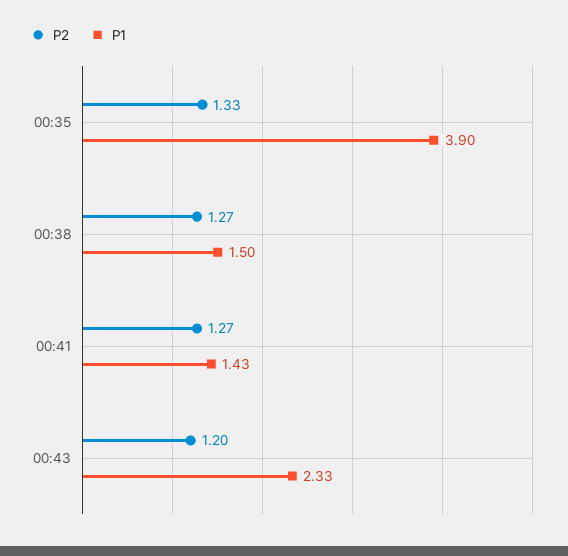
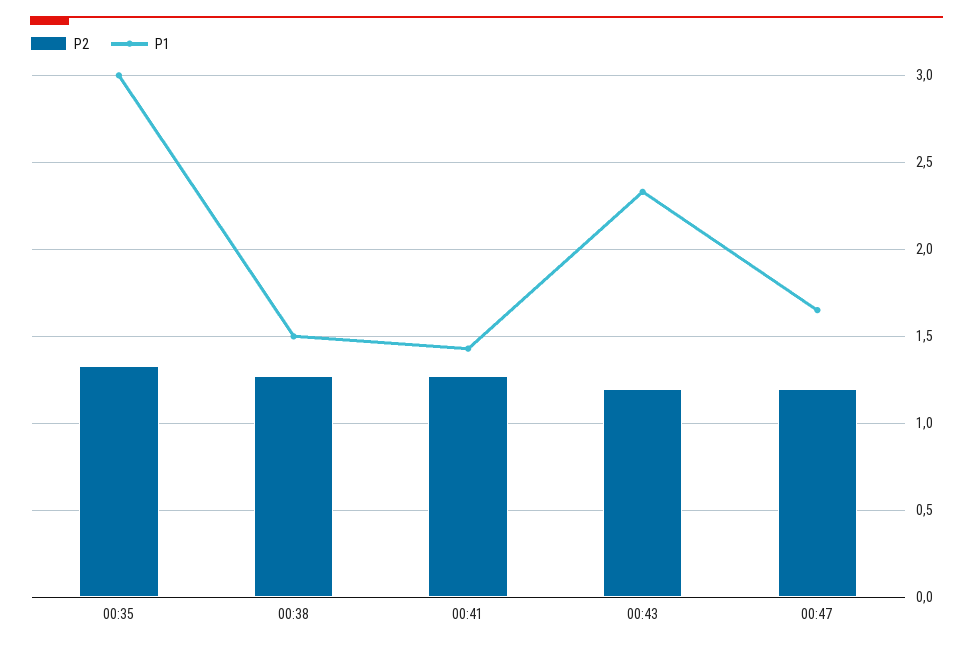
P1, 00:35: 3.9 -> 3
P2, 00:47: none -> 1.2
P1, 00:47: none -> 1.65

